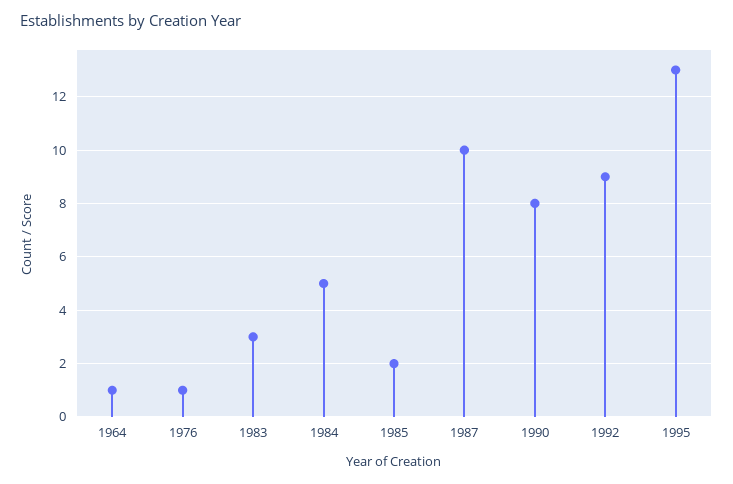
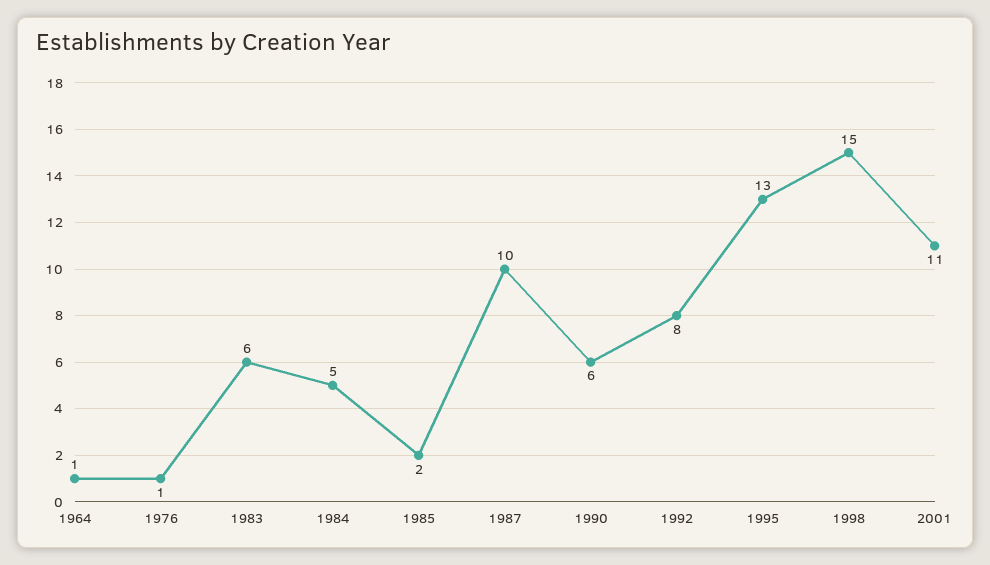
1983: 3 -> 6
1990: 8 -> 6
1992: 9 -> 8
1998: none -> 15
2001: none -> 11

